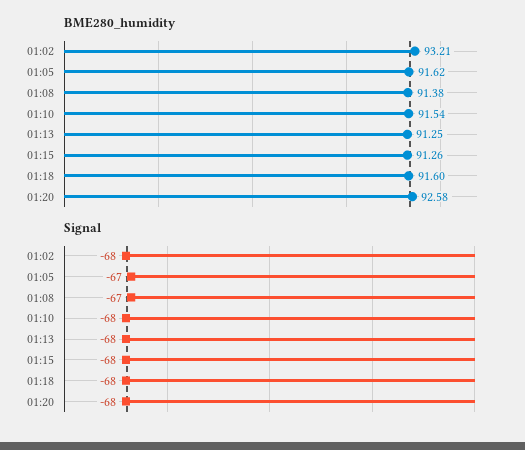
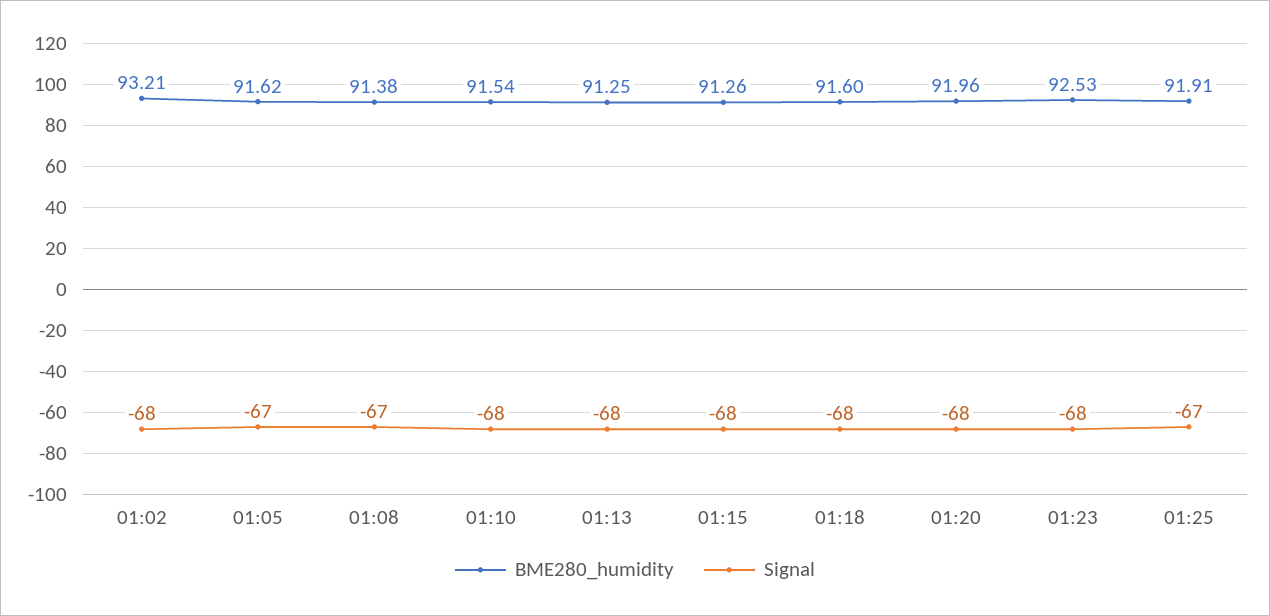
BME280_humidity, 01:20: 92.58 -> 91.96
BME280_humidity, 01:23: none -> 92.53
Signal, 01:23: none -> -68
BME280_humidity, 01:25: none -> 91.91
Signal, 01:25: none -> -67

